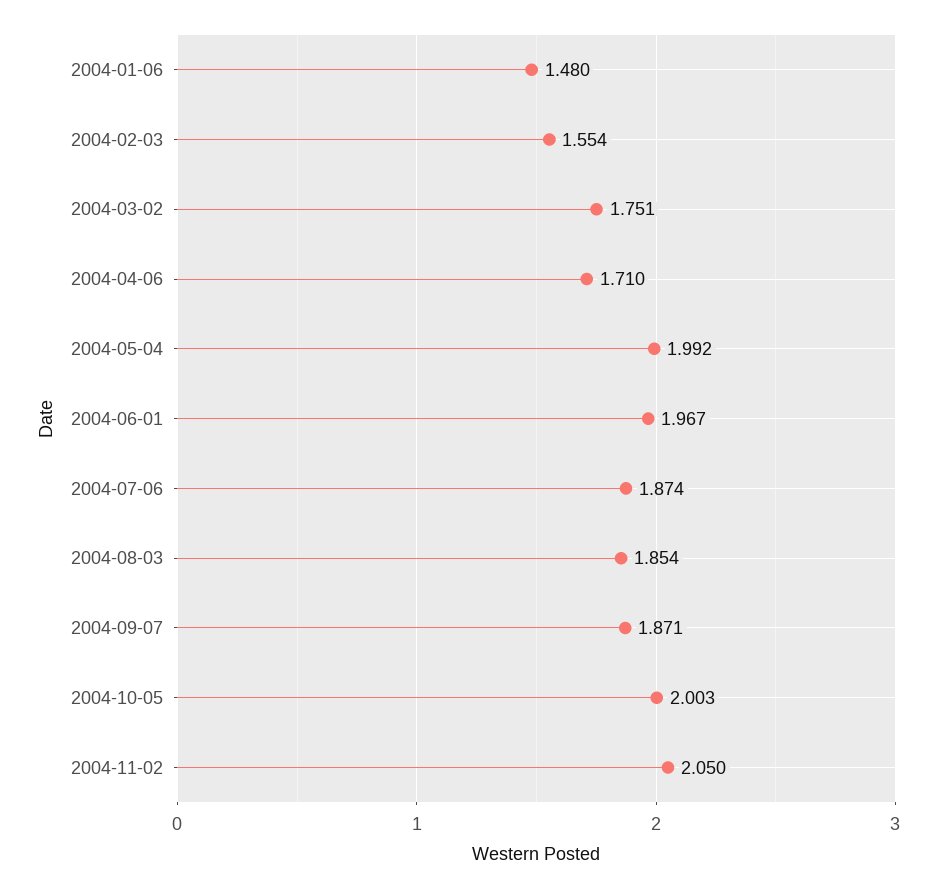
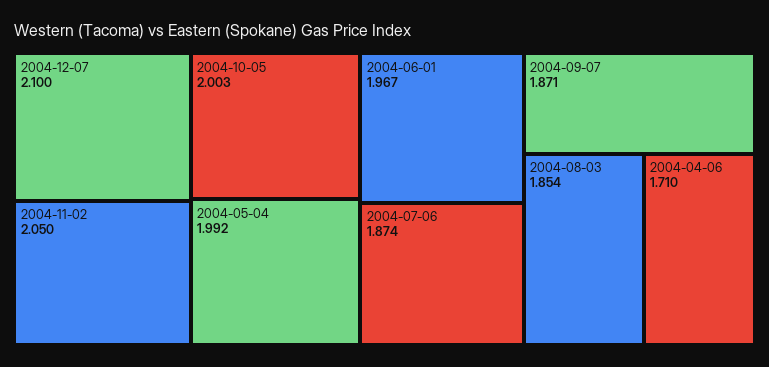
2004-01-06: 1.48 -> none
2004-02-03: 1.554 -> none
2004-03-02: 1.751 -> none
2004-12-07: none -> 2.1

